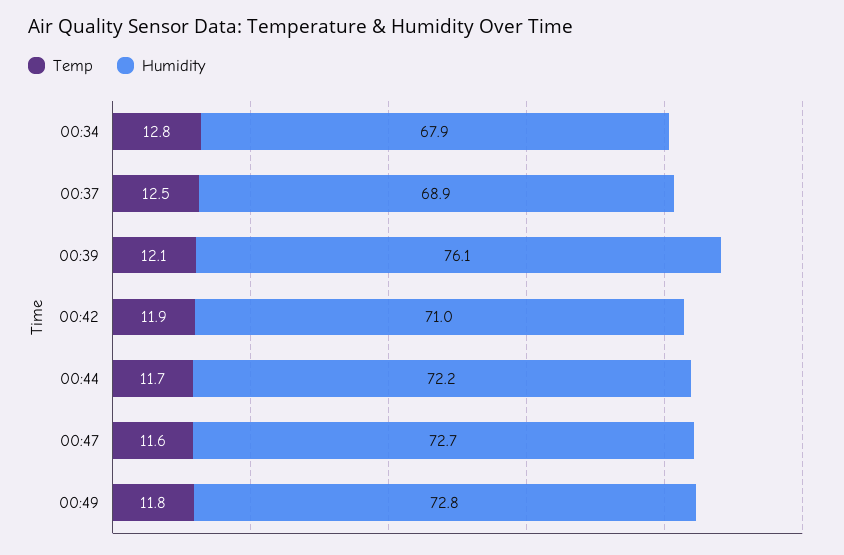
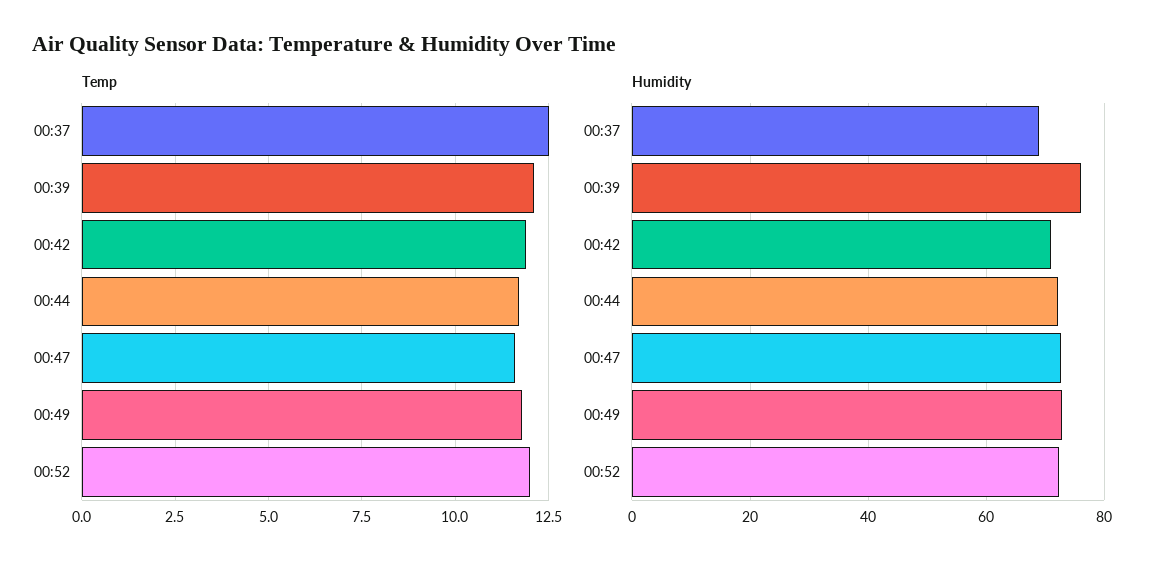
Temp, 00:34: 12.8 -> none
Humidity, 00:34: 67.9 -> none
Temp, 00:52: none -> 12
Humidity, 00:52: none -> 72

